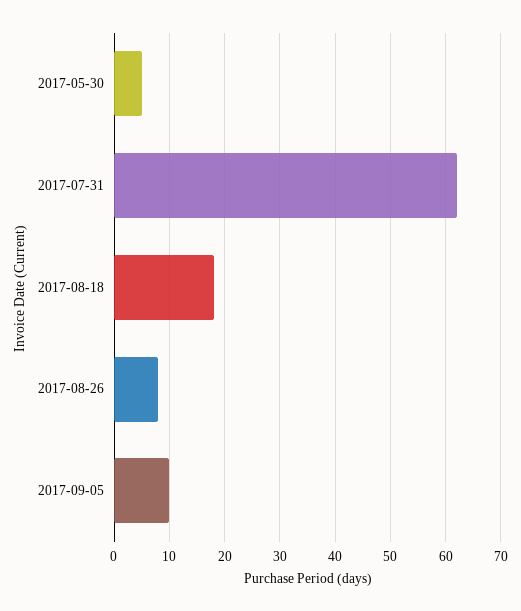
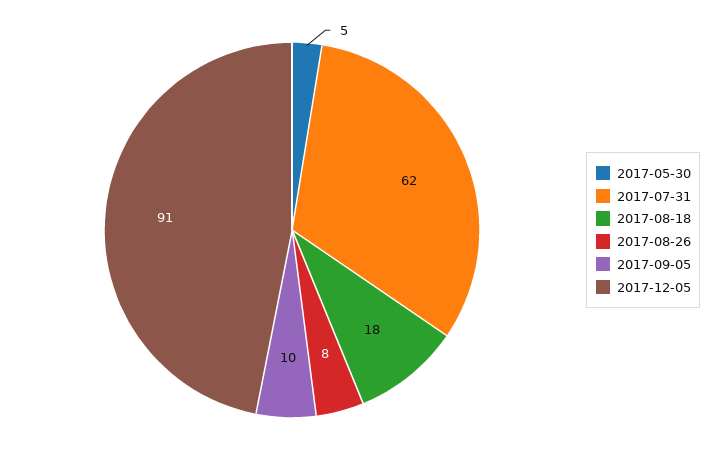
2017-12-05: none -> 91

